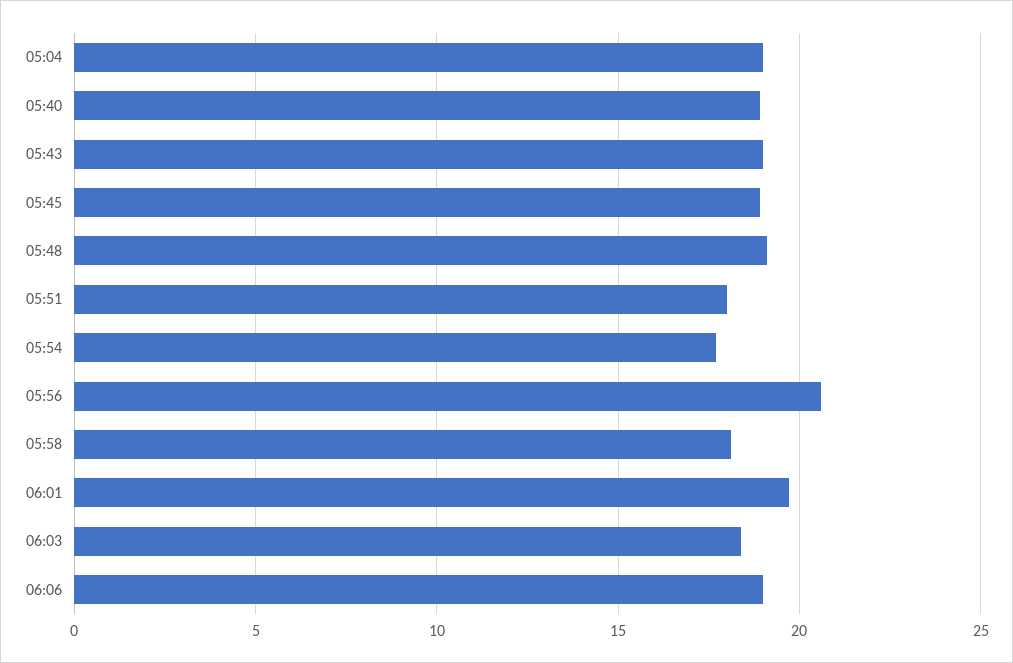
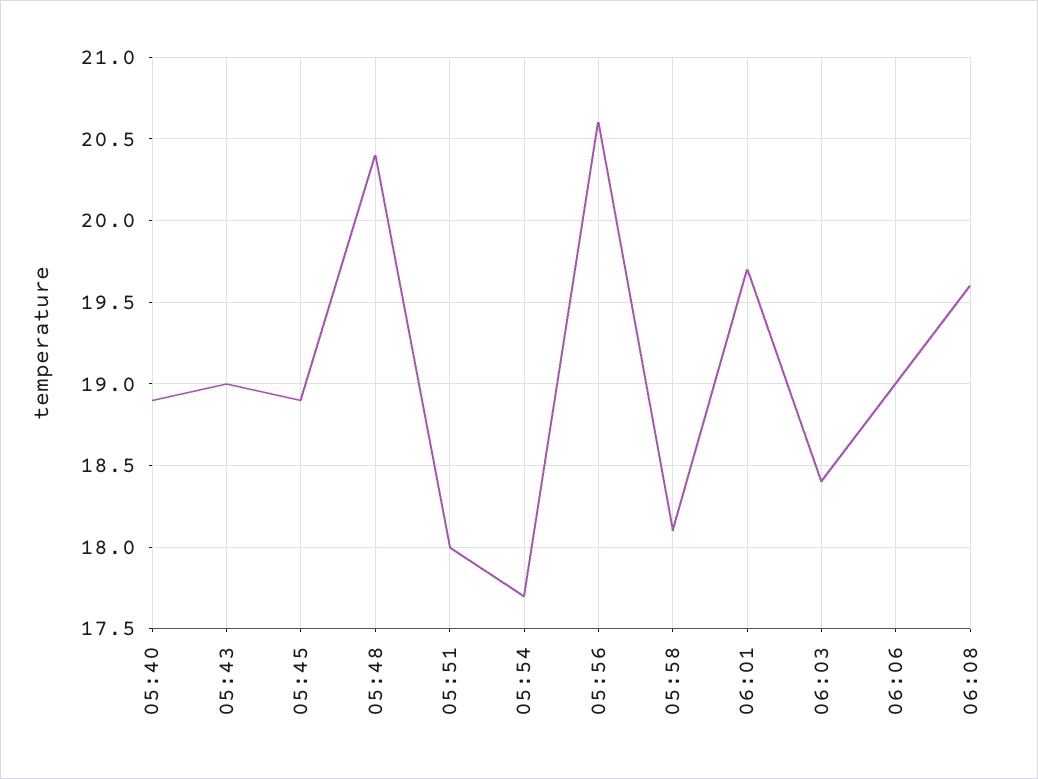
05:04: 19 -> none
05:48: 19 -> 20.4
06:08: none -> 19.6

